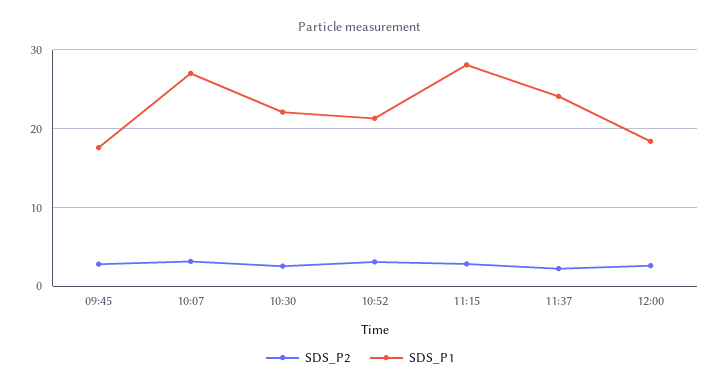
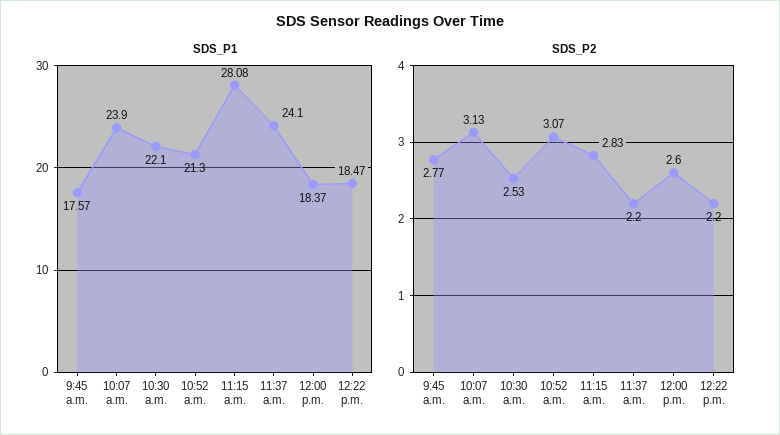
SDS_P1, 10:07: 27 -> 23.9
SDS_P1, 12:22 p.m.: none -> 18.47
SDS_P2, 12:22 p.m.: none -> 2.2

